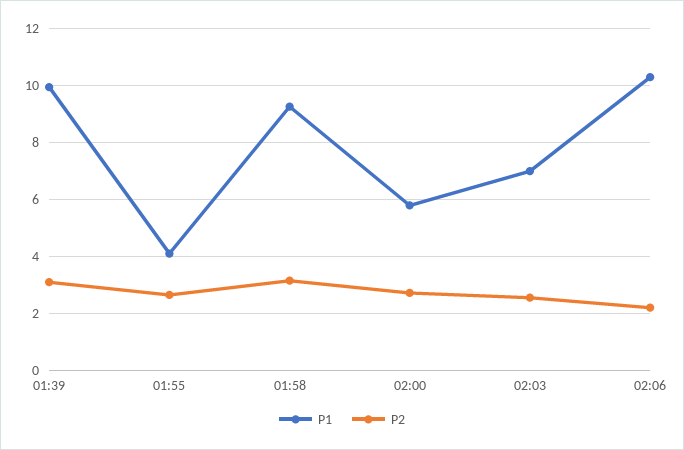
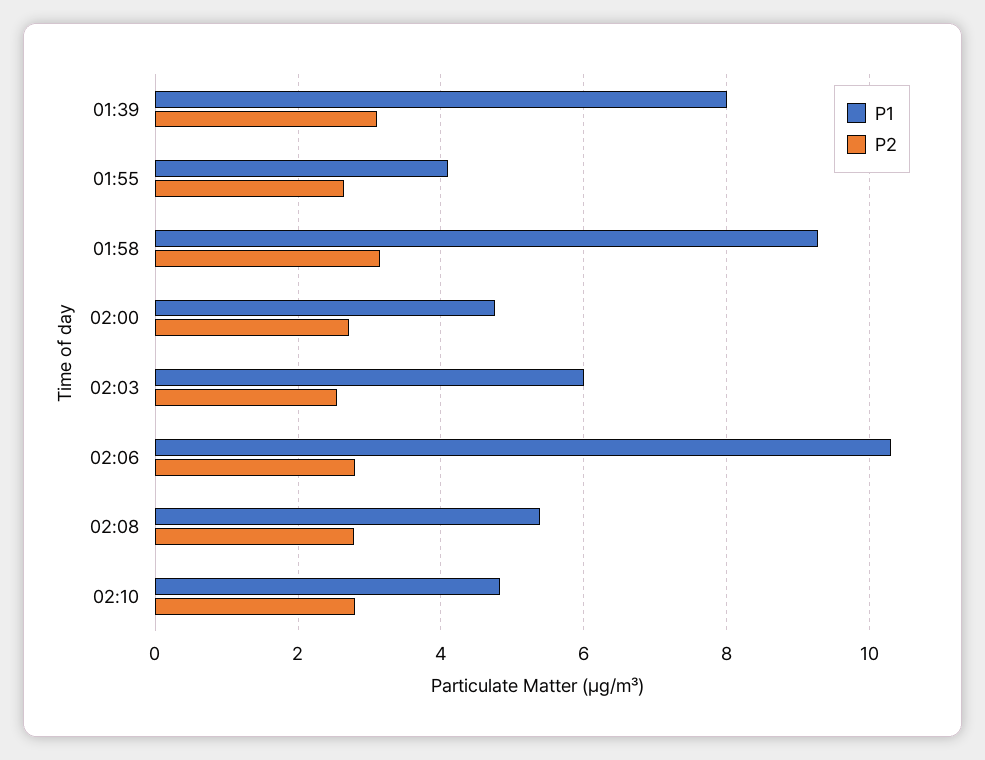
P1, 01:39: 10 -> 8
P1, 02:00: 5.75 -> 4.8
P1, 02:03: 7 -> 6
P2, 02:06: 2.25 -> 2.8
P1, 02:08: none -> 5.4
P2, 02:08: none -> 2.8
P1, 02:10: none -> 4.8
P2, 02:10: none -> 2.8

